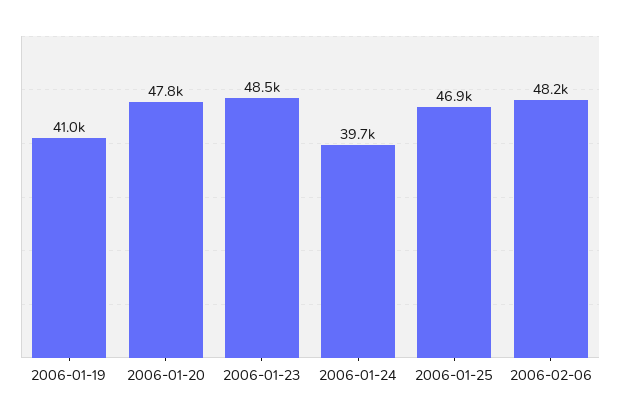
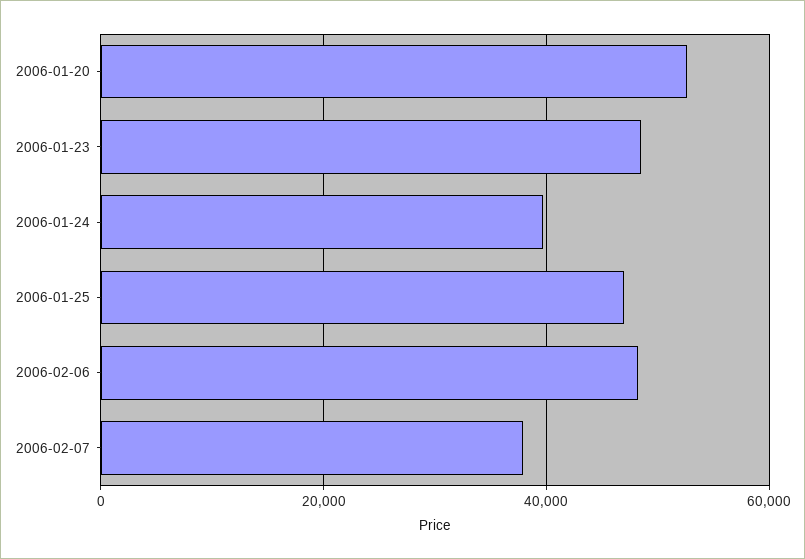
2006-01-19: 41000 -> none
2006-01-20: 47800 -> 52000
2006-02-07: none -> 38000

